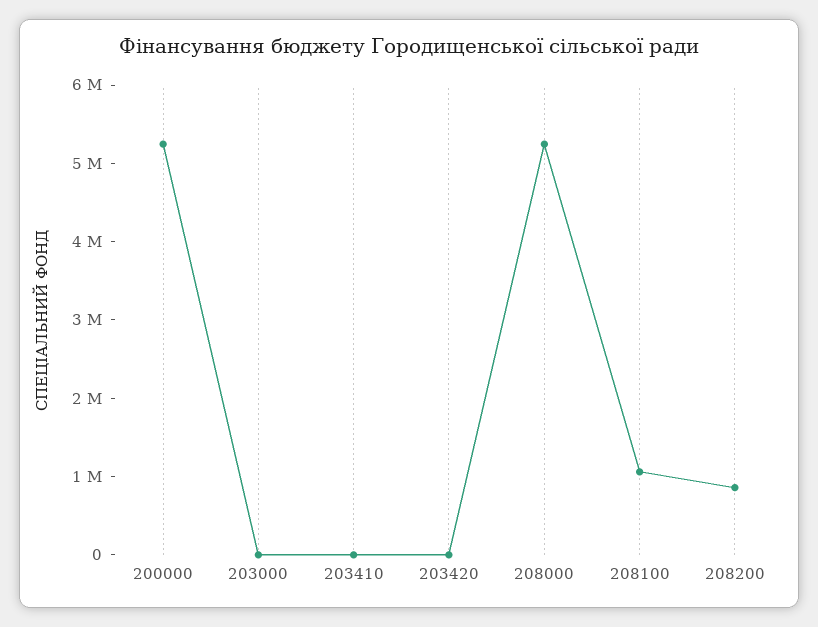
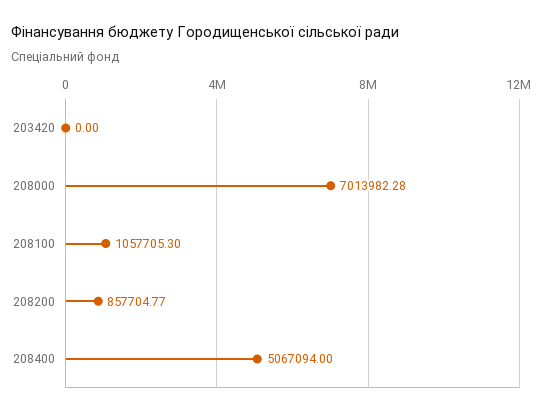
200000: 5200000 -> none
203000: 0 -> none
203410: 0 -> none
208000: 5200000 -> 7013982.28
208400: none -> 5067094

